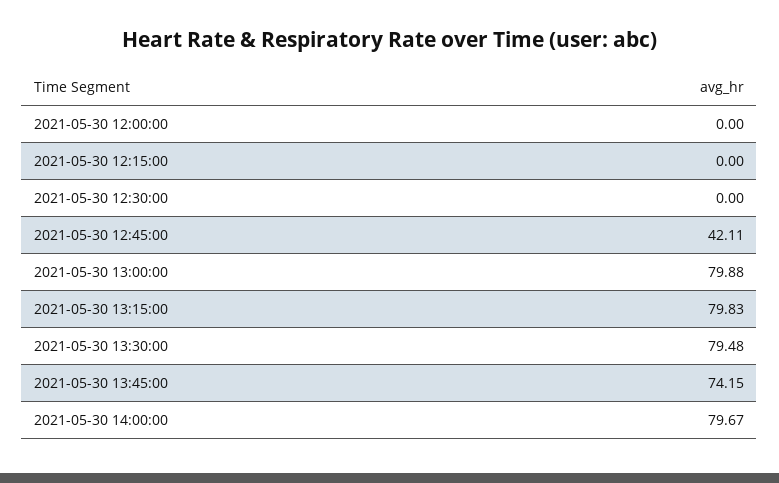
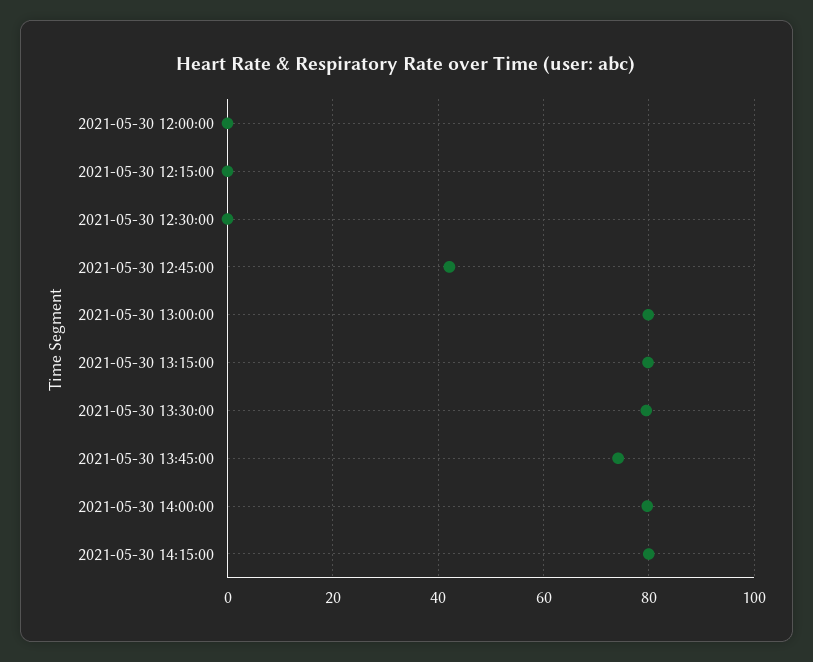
2021-05-30 14:15:00: none -> 80

